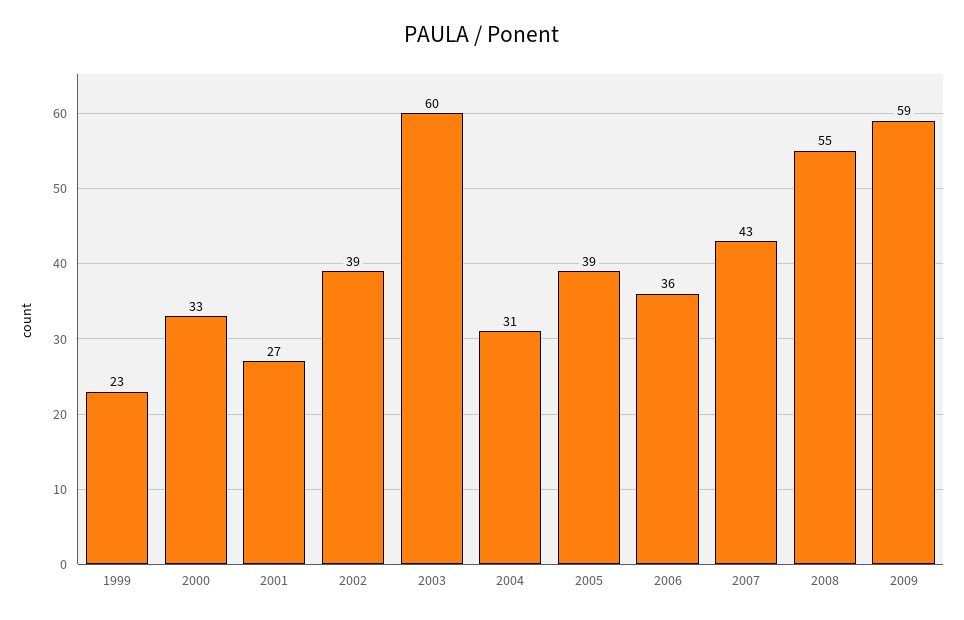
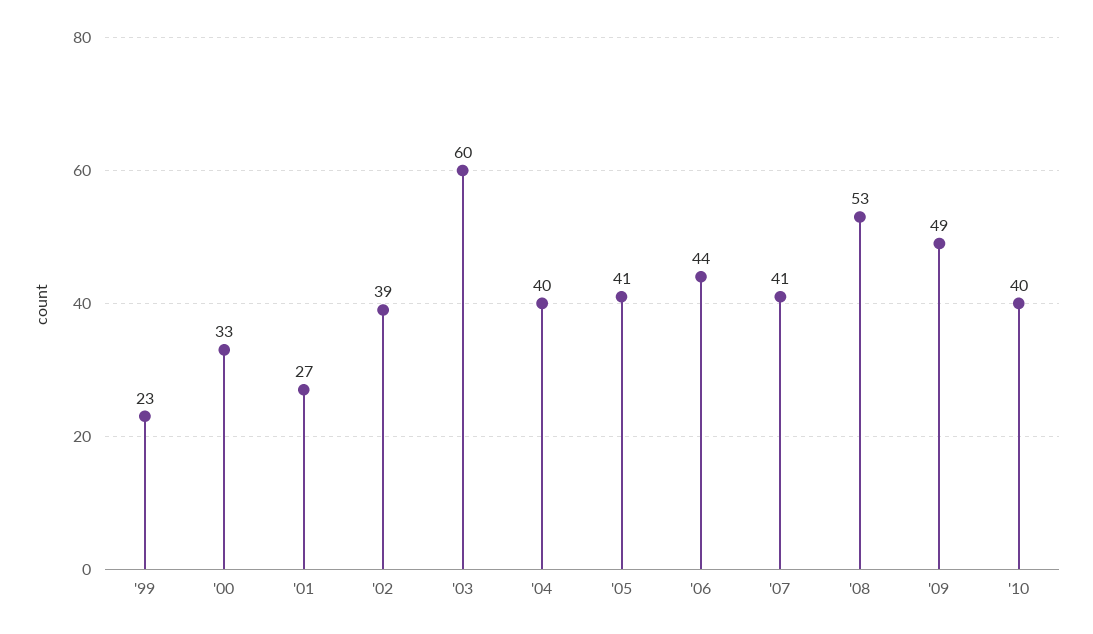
2004: 31 -> 40
2005: 39 -> 41
2006: 36 -> 44
2007: 43 -> 41
2008: 55 -> 53
2009: 59 -> 49
'10: none -> 40

